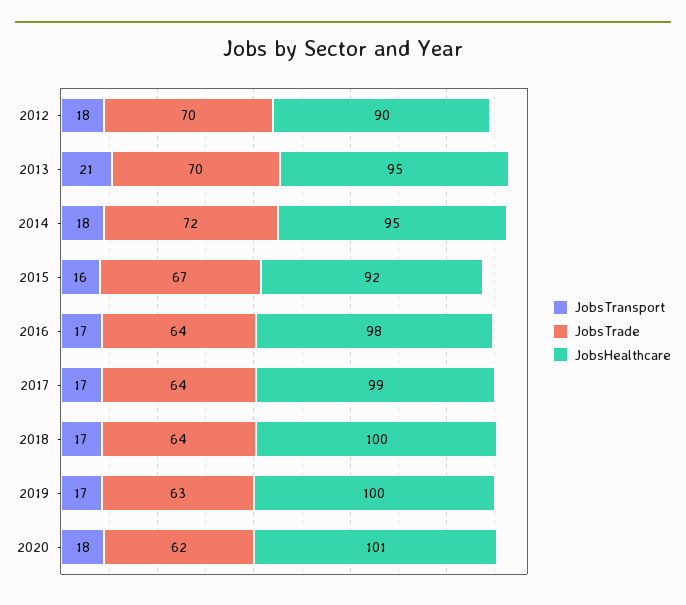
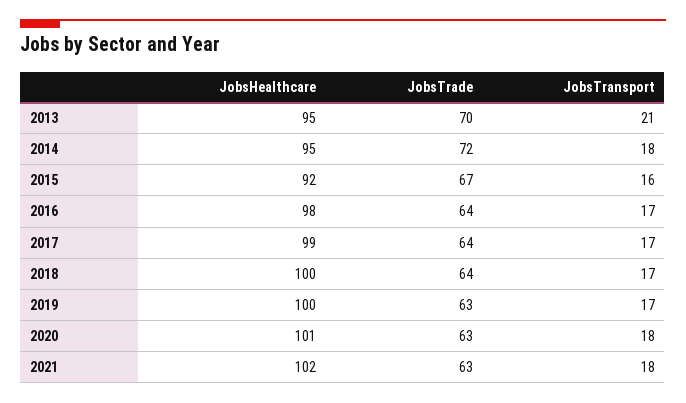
JobsTransport, 2012: 18 -> none
JobsTrade, 2012: 70 -> none
JobsHealthcare, 2012: 90 -> none
JobsTrade, 2020: 62 -> 63
JobsHealthcare, 2021: none -> 102
JobsTrade, 2021: none -> 63
JobsTransport, 2021: none -> 18

